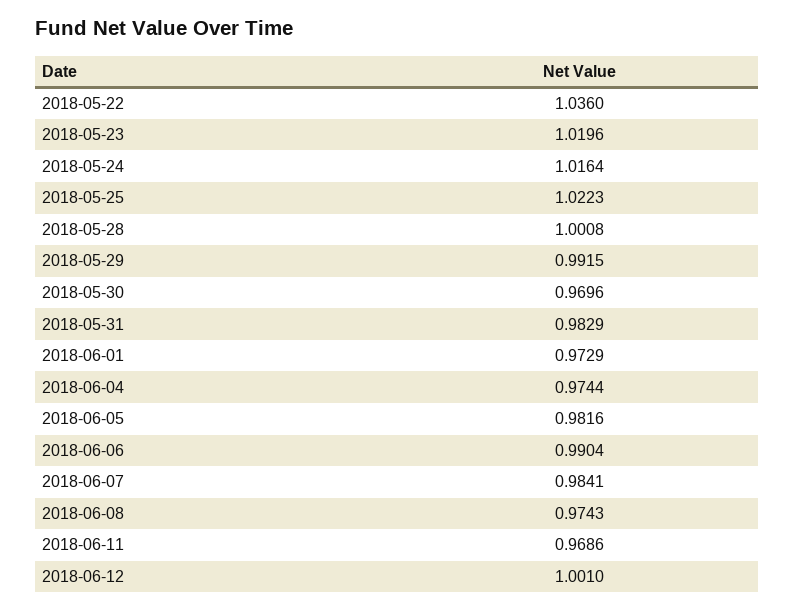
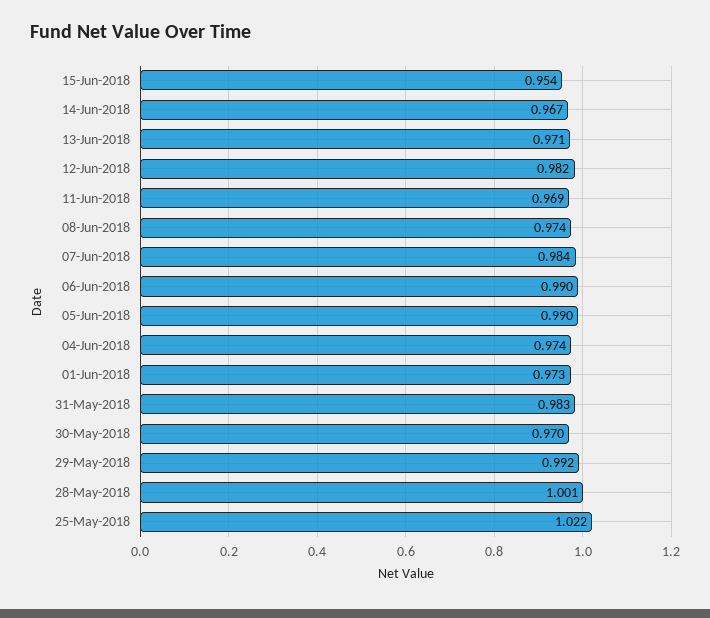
2018-05-22: 1.036 -> none
2018-05-23: 1.0196 -> none
2018-05-24: 1.0164 -> none
2018-06-05: 0.9816 -> 0.99
2018-06-12: 1.001 -> 0.982
15-Jun-2018: none -> 0.954
14-Jun-2018: none -> 0.967
13-Jun-2018: none -> 0.971

